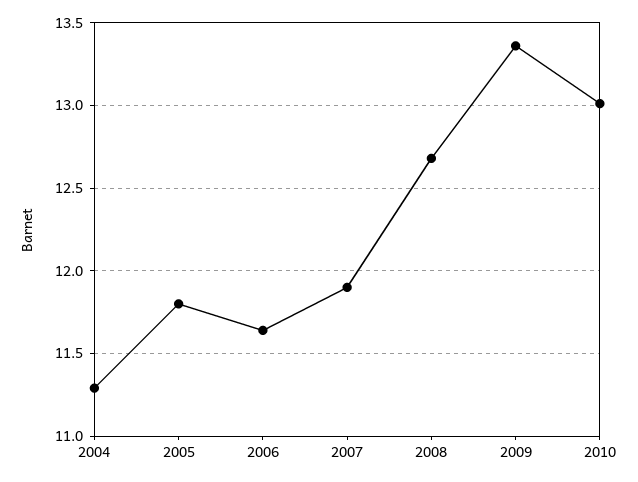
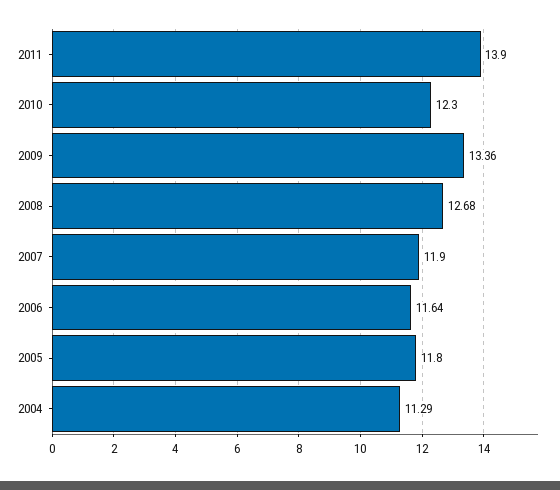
2010: 13 -> 12.3
2011: none -> 13.9

